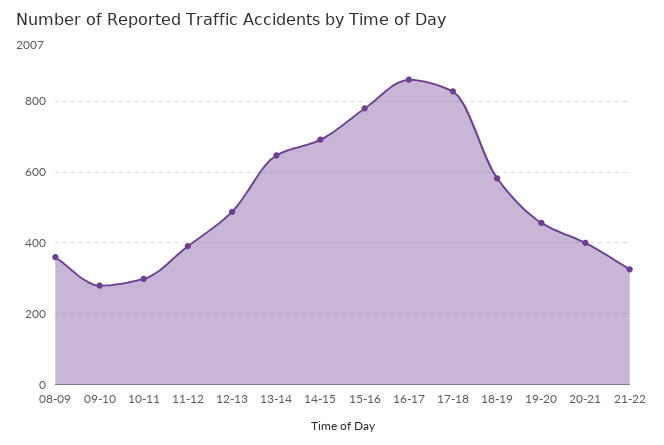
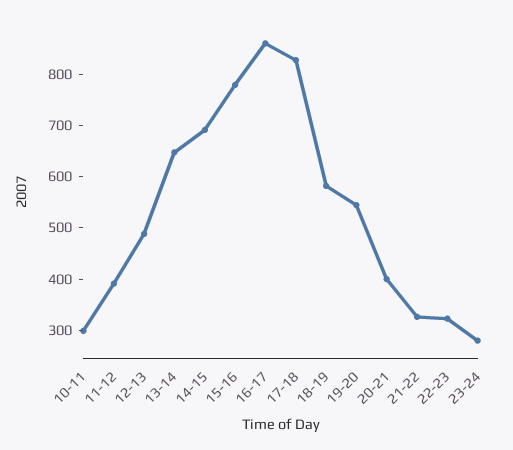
08-09: 360 -> none
09-10: 280 -> none
19-20: 460 -> 540
22-23: none -> 320
23-24: none -> 280

